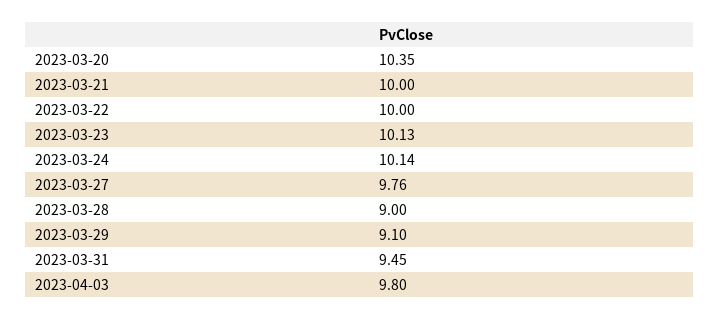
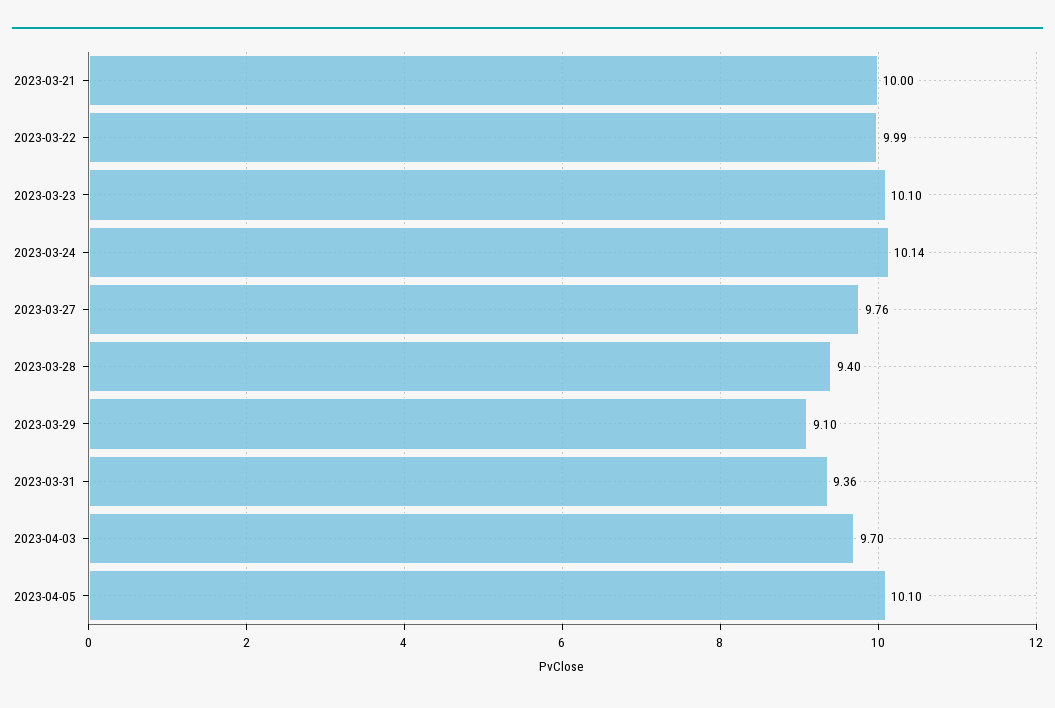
2023-03-20: 10.35 -> none
2023-03-22: 10 -> 9.99
2023-03-23: 10.13 -> 10.1
2023-03-28: 9 -> 9.4
2023-03-31: 9.45 -> 9.36
2023-04-03: 9.8 -> 9.7
2023-04-05: none -> 10.1

